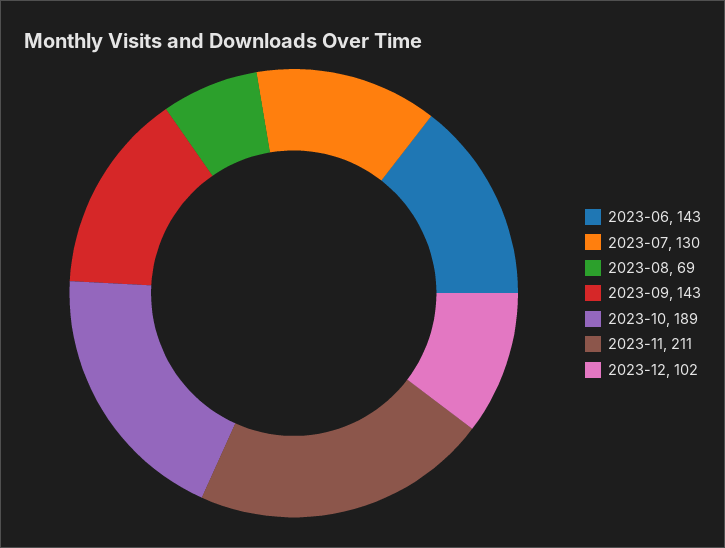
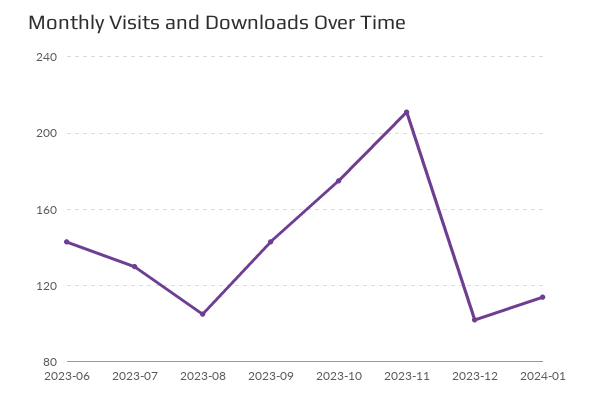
2023-08: 69 -> 105
2023-10: 189 -> 175
2024-01: none -> 115

